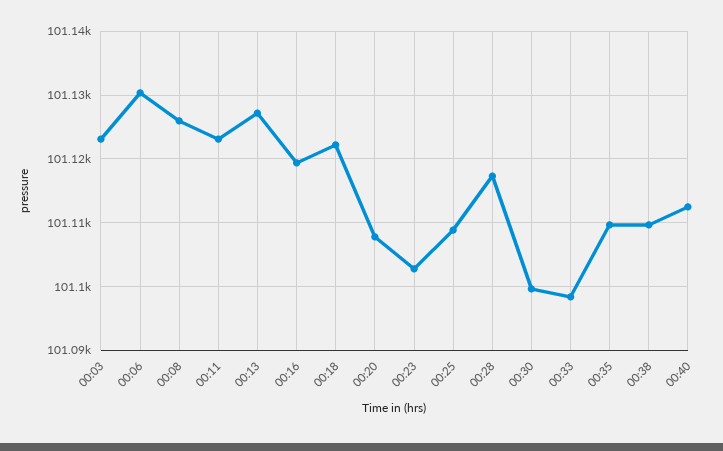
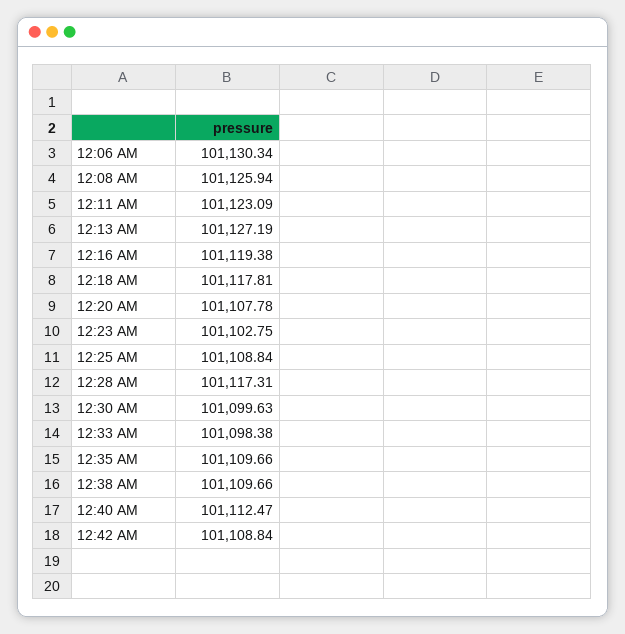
00:03: 101123 -> none
00:18: 101122 -> 101117.81
12:42 AM: none -> 101108.84

